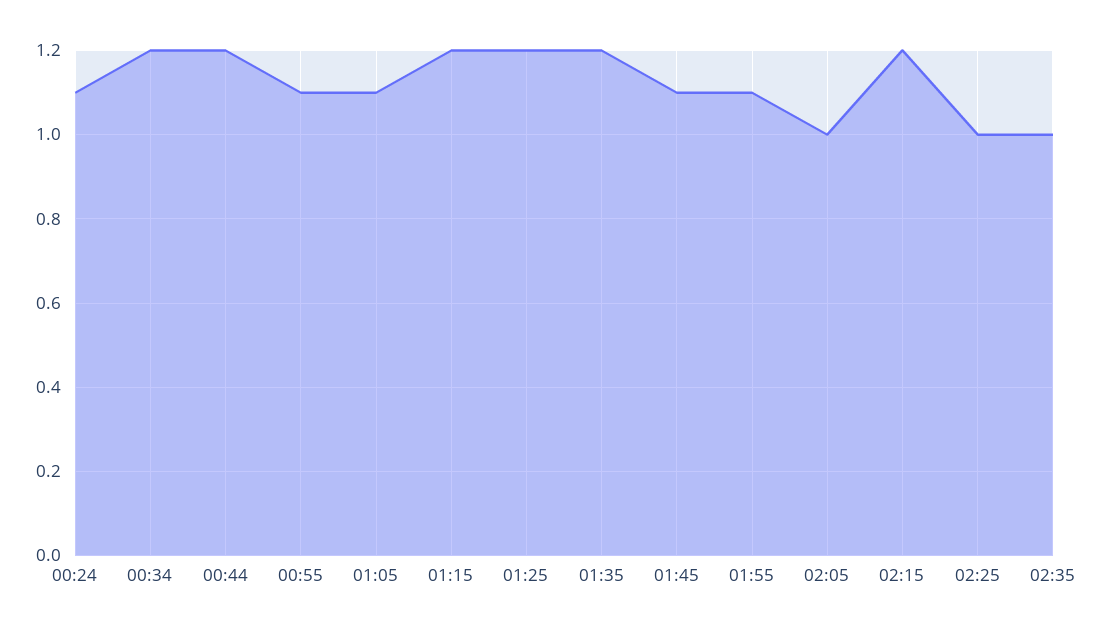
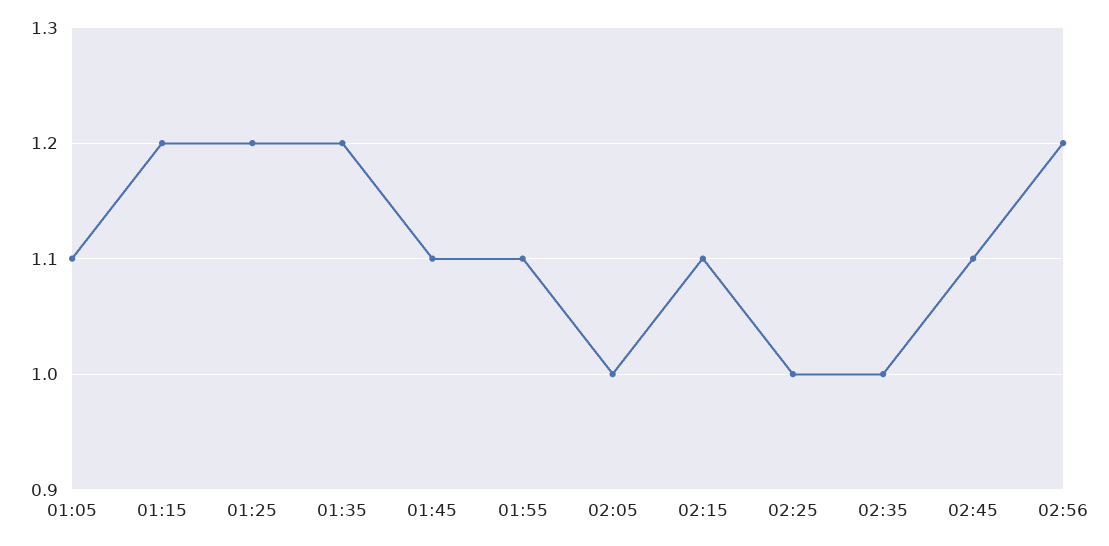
00:24: 1.1 -> none
00:34: 1.2 -> none
00:44: 1.2 -> none
00:55: 1.1 -> none
02:15: 1.2 -> 1.1
02:45: none -> 1.1
02:56: none -> 1.2

